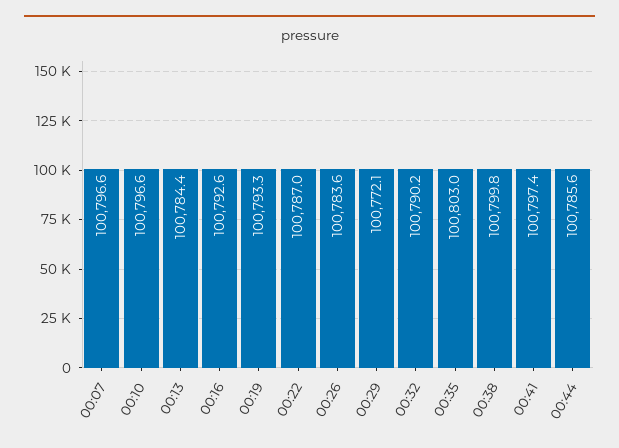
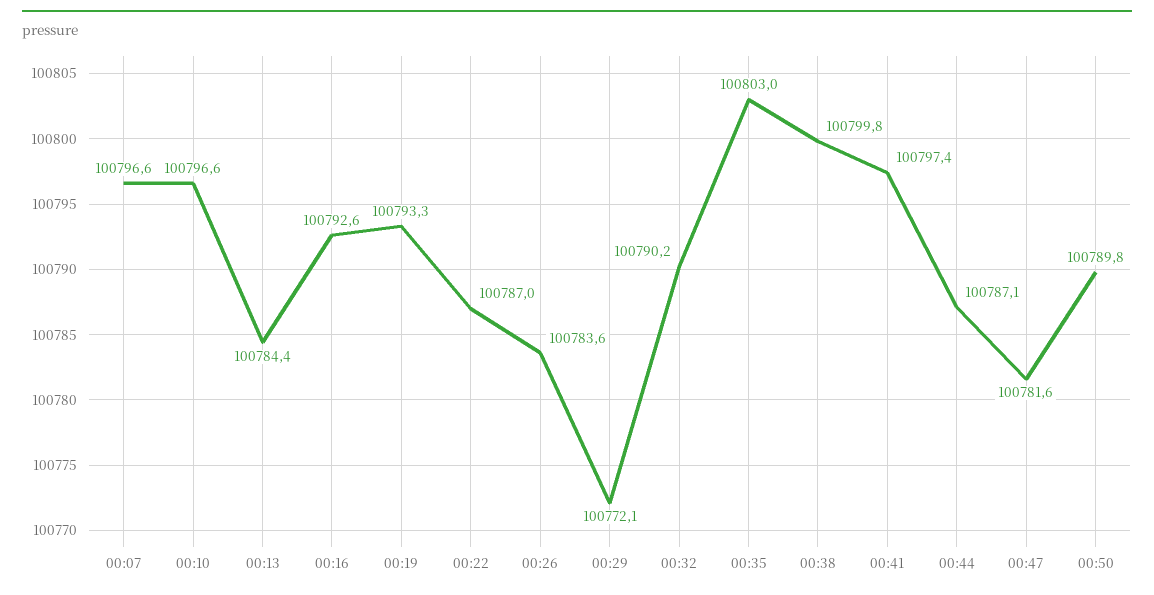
00:44: 100785.6 -> 100787.1
00:47: none -> 100781.6
00:50: none -> 100789.8

